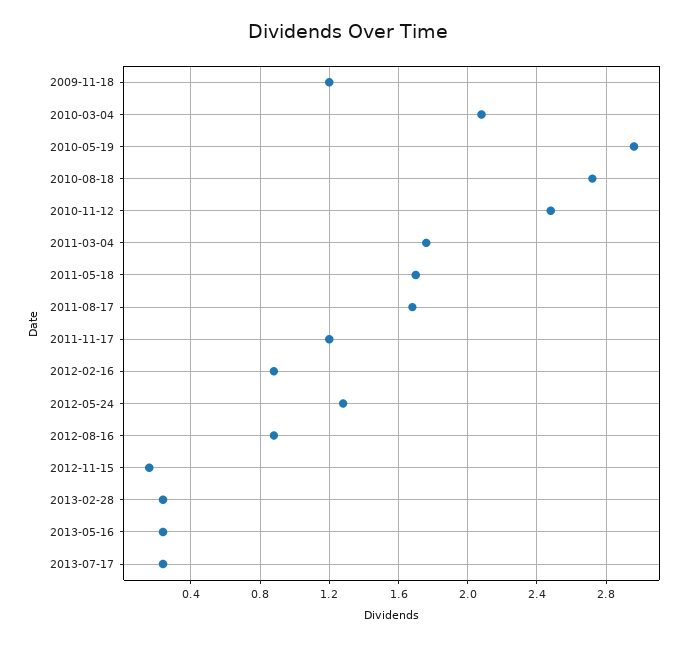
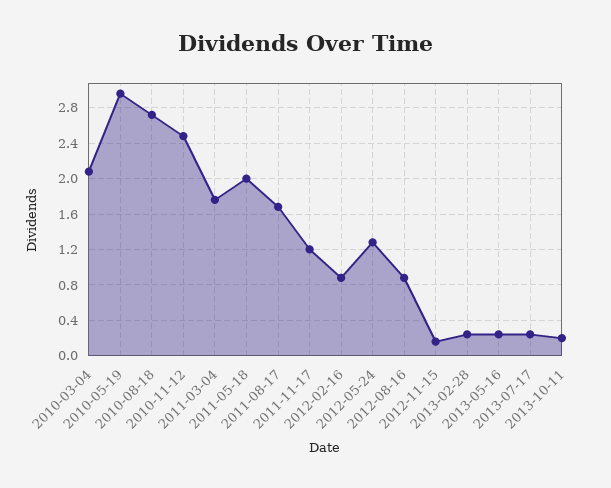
2009-11-18: 1.2 -> none
2011-05-18: 1.7 -> 2
2013-10-11: none -> 0.2

